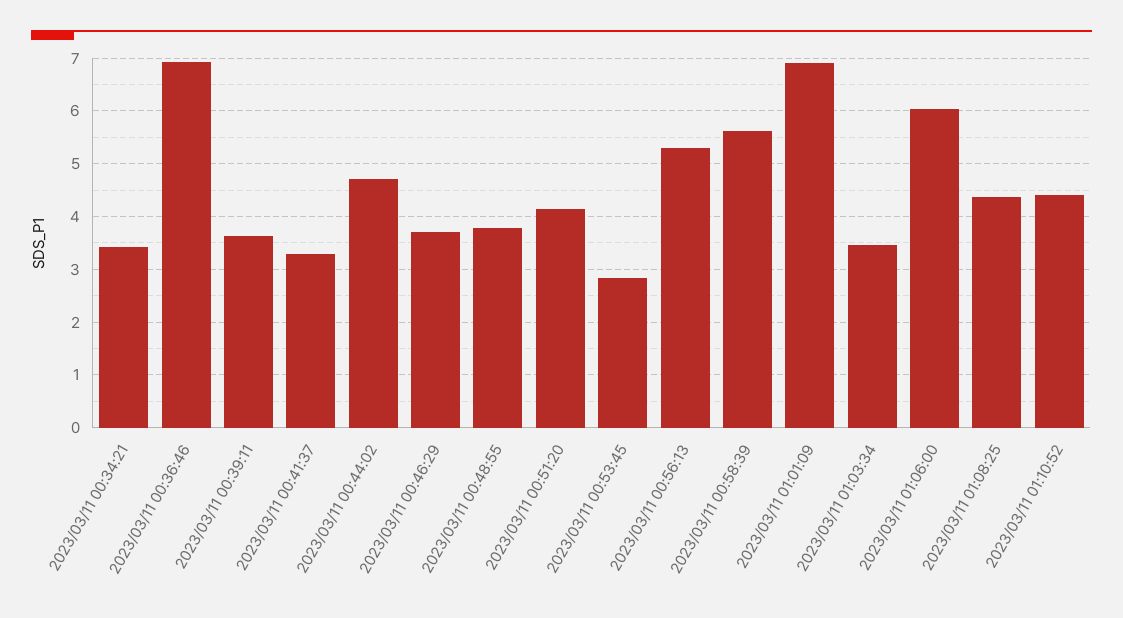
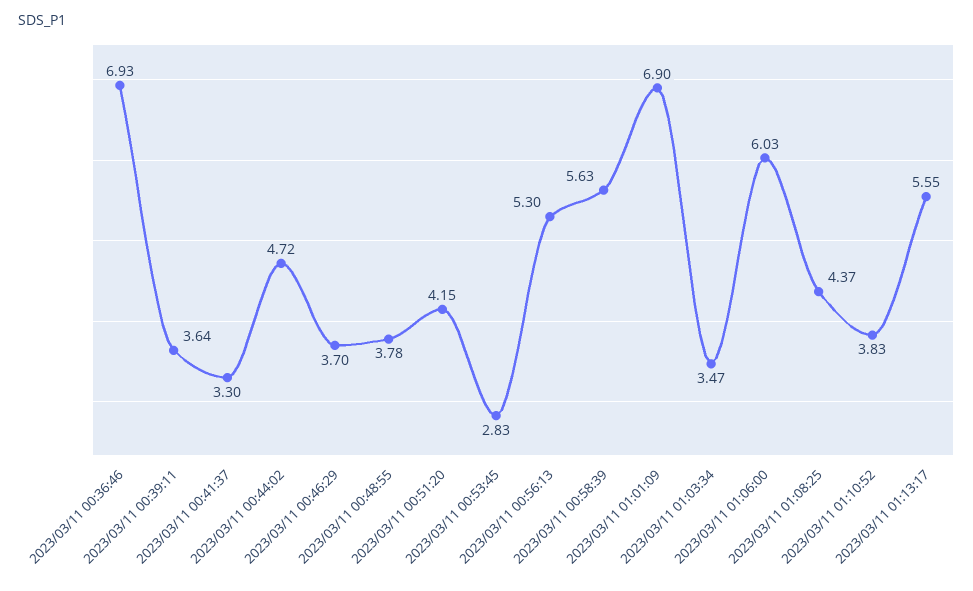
2023/03/11 00:34:21: 3.4 -> none
2023/03/11 01:10:52: 4.4 -> 3.83
2023/03/11 01:13:17: none -> 5.55

